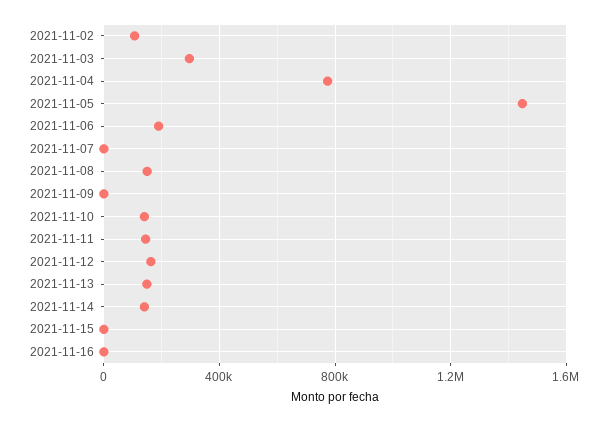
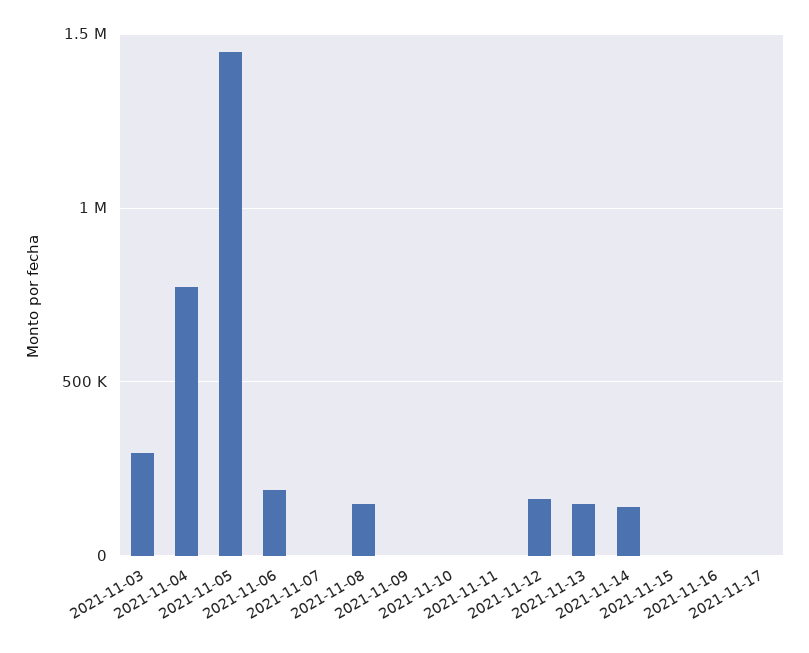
2021-11-02: 100000 -> none
2021-11-10: 150000 -> 0
2021-11-11: 150000 -> 0
2021-11-17: none -> 0

